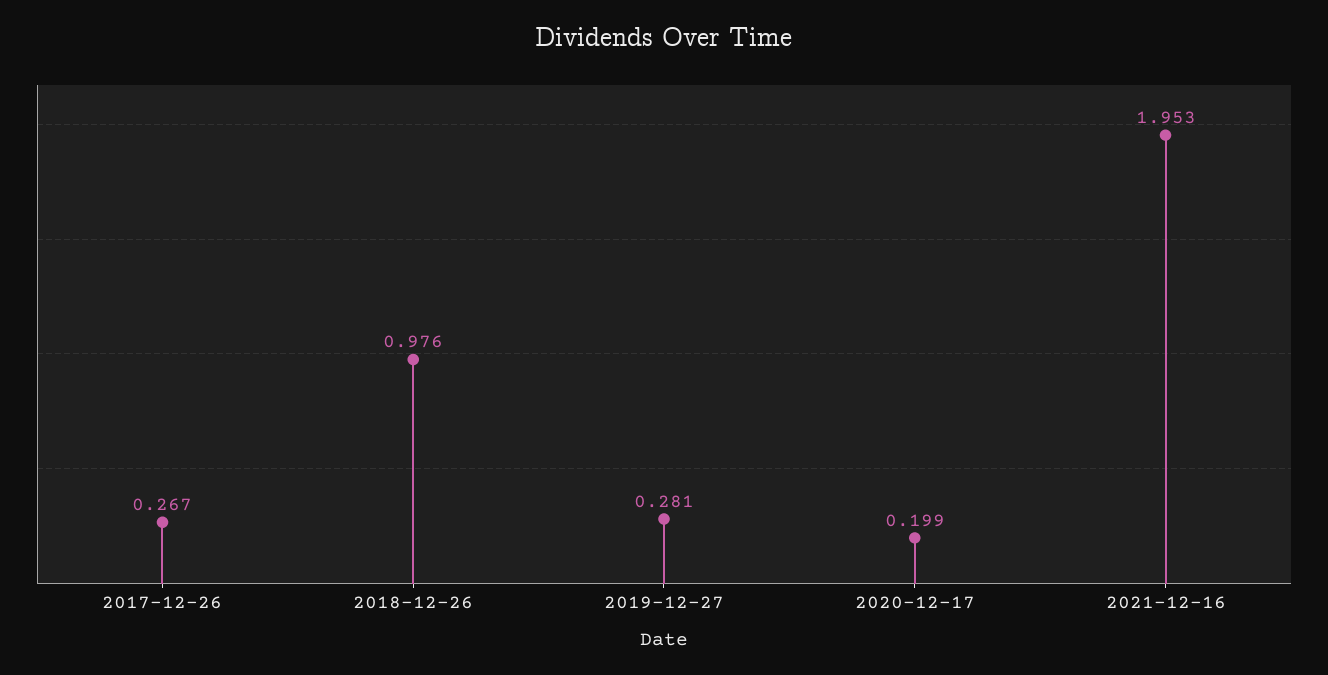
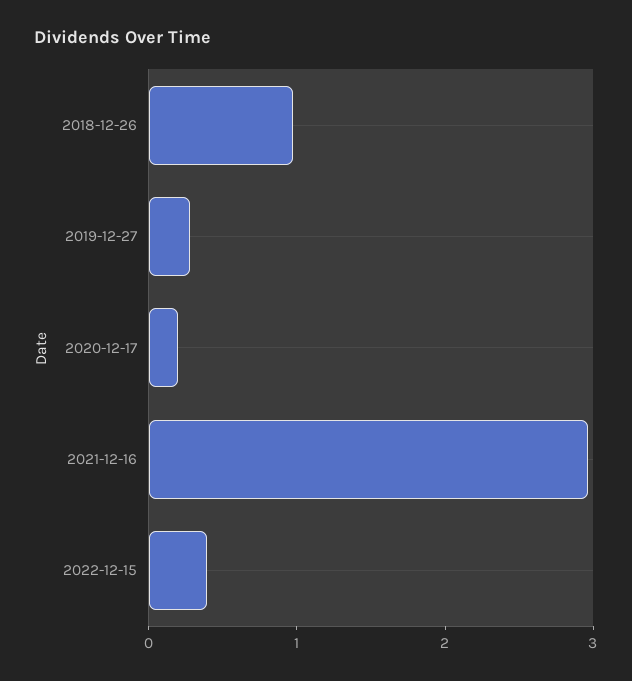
2017-12-26: 0.267 -> none
2021-12-16: 1.953 -> 3
2022-12-15: none -> 0.4

